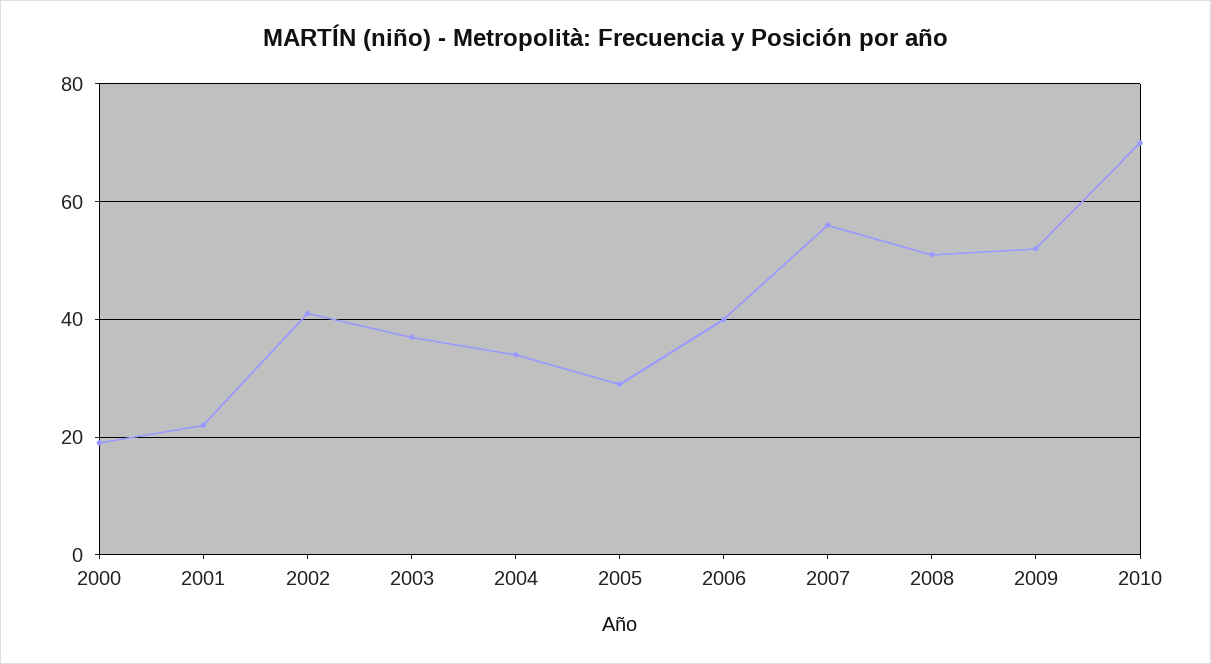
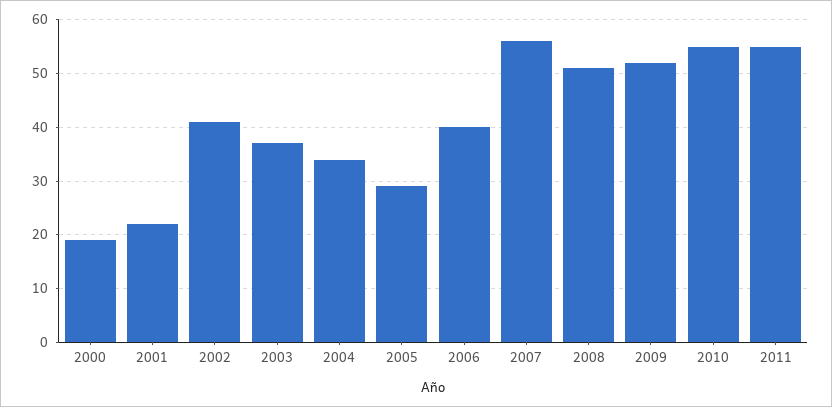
2010: 70 -> 55
2011: none -> 55

